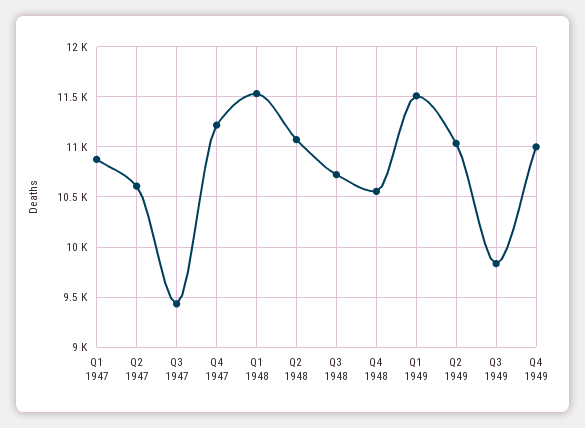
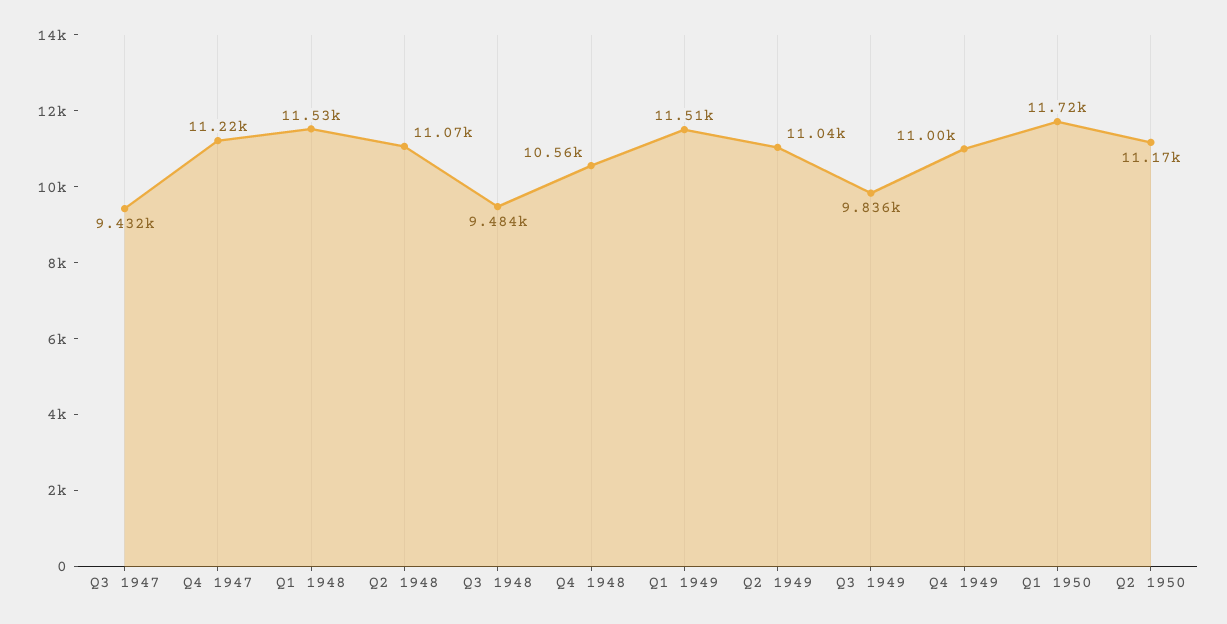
Q1 1947: 10900 -> none
Q2 1947: 10600 -> none
Q3 1948: 10700 -> 9484
Q1 1950: none -> 11720
Q2 1950: none -> 11170

